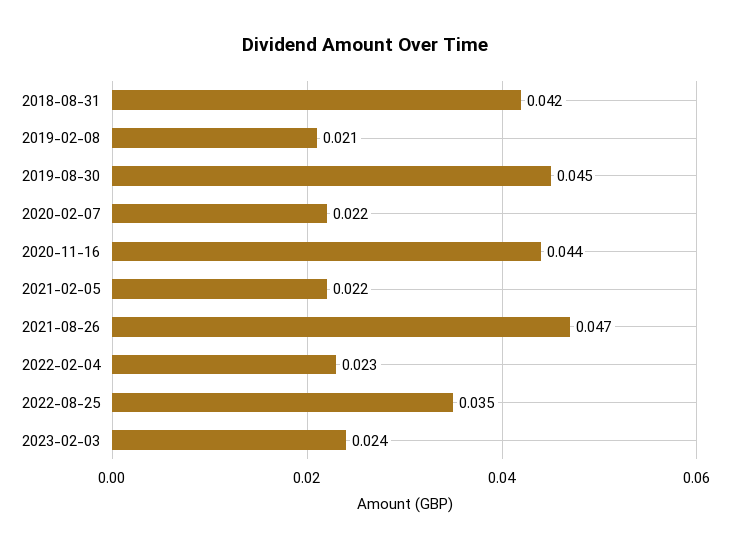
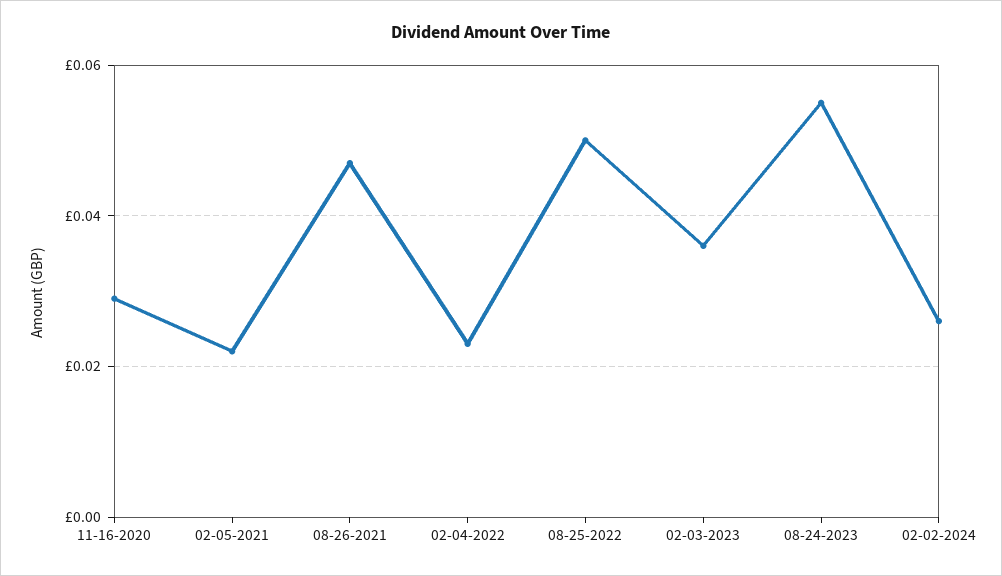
2018-08-31: 0.042 -> none
2019-02-08: 0.021 -> none
2019-08-30: 0.045 -> none
2020-02-07: 0.022 -> none
2020-11-16: 0.044 -> 0.03
2022-08-25: 0.035 -> 0.05
2023-02-03: 0.024 -> 0.035
08-24-2023: none -> 0.055
02-02-2024: none -> 0.025

